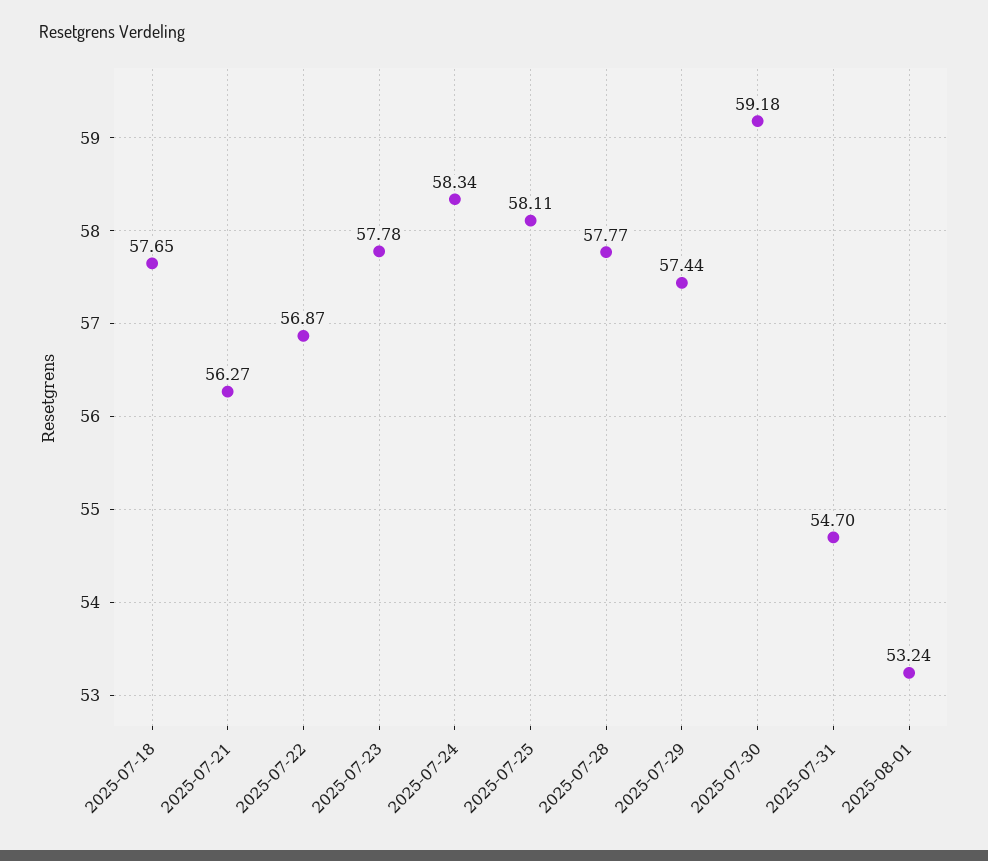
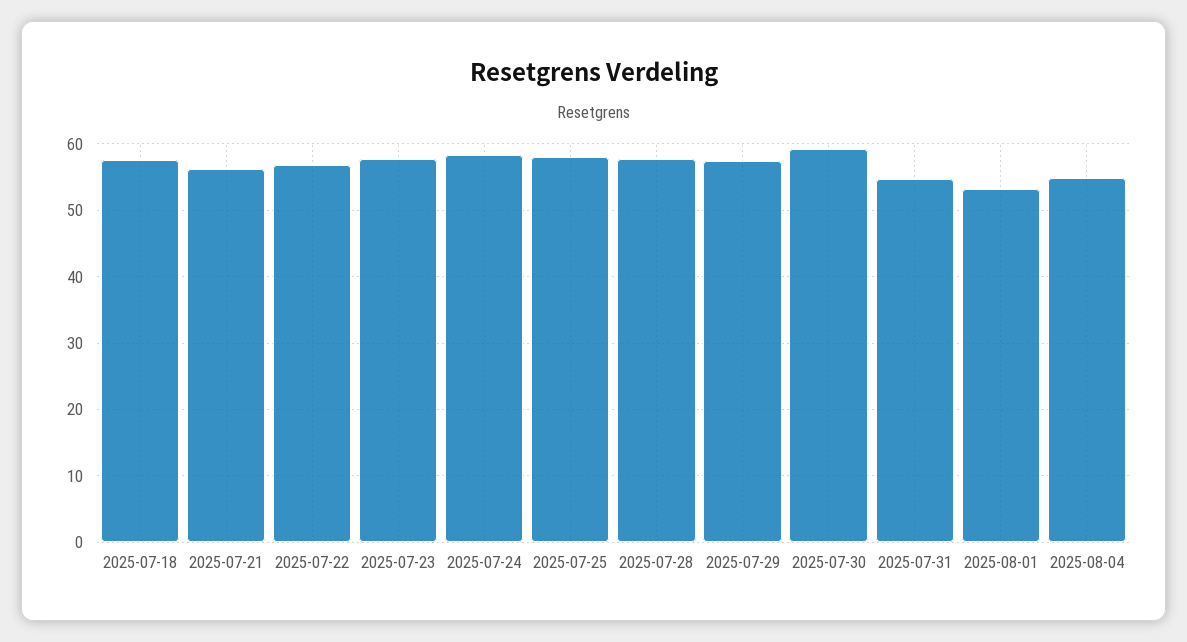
2025-08-04: none -> 55

